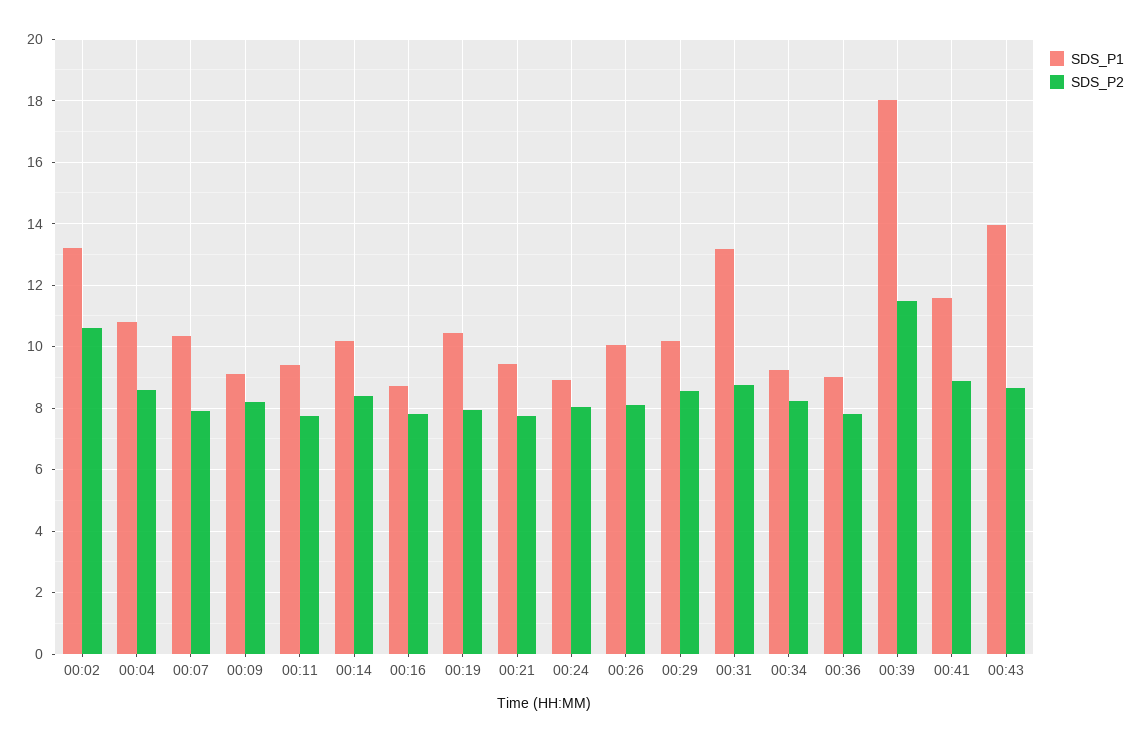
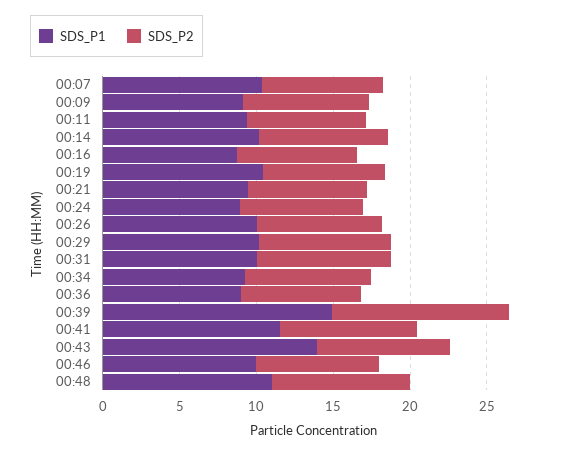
SDS_P1, 00:02: 13.2 -> none
SDS_P2, 00:02: 10.6 -> none
SDS_P1, 00:04: 10.8 -> none
SDS_P2, 00:04: 8.6 -> none
SDS_P1, 00:31: 13.2 -> 10
SDS_P1, 00:39: 18 -> 15
SDS_P1, 00:46: none -> 10
SDS_P2, 00:46: none -> 8
SDS_P1, 00:48: none -> 11
SDS_P2, 00:48: none -> 9

